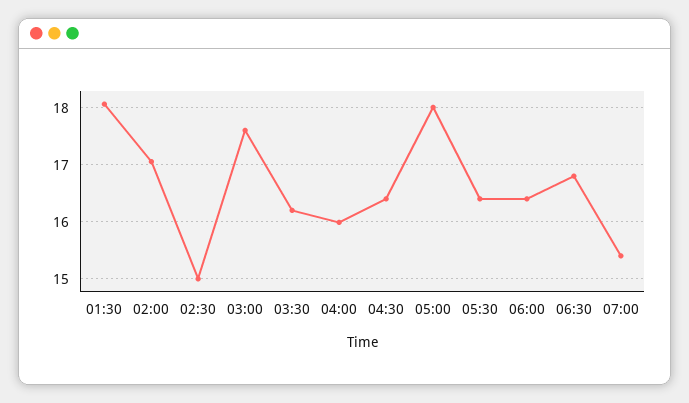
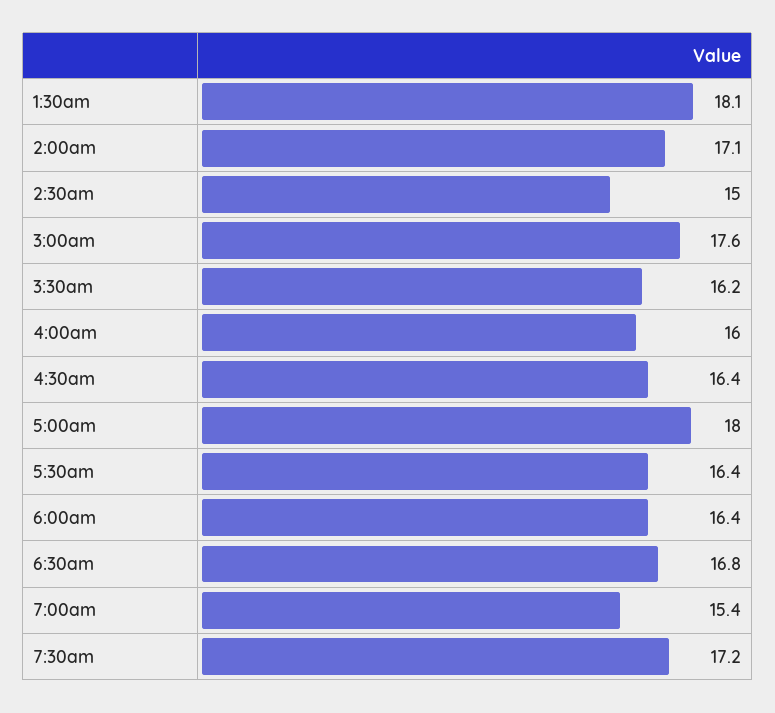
7:30am: none -> 17.2

